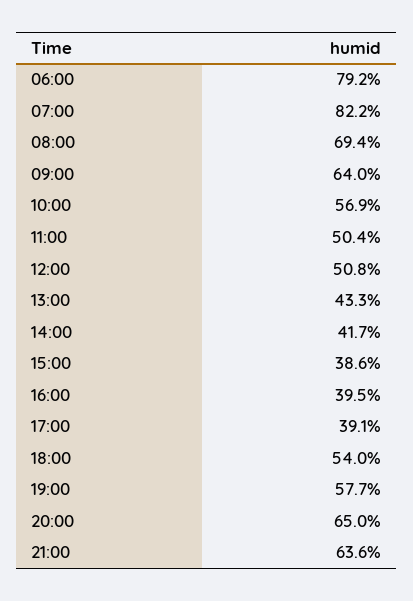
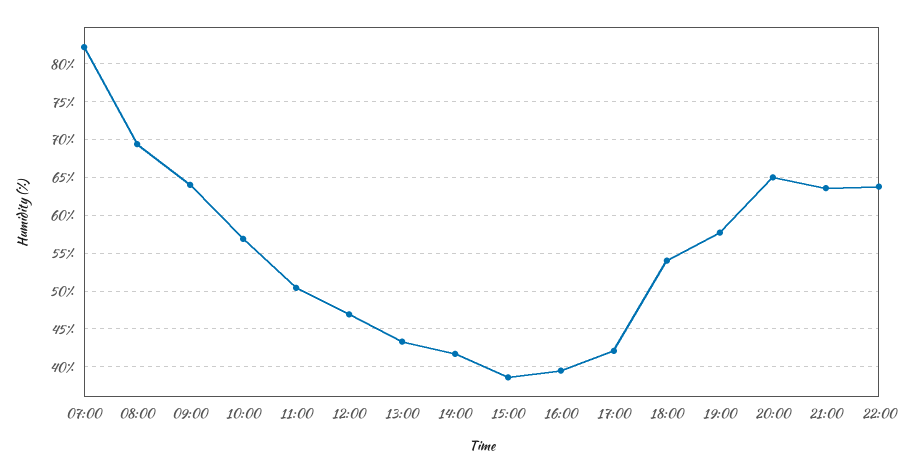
06:00: 79.2 -> none
12:00: 50.8 -> 47
17:00: 39.1 -> 42
22:00: none -> 64

